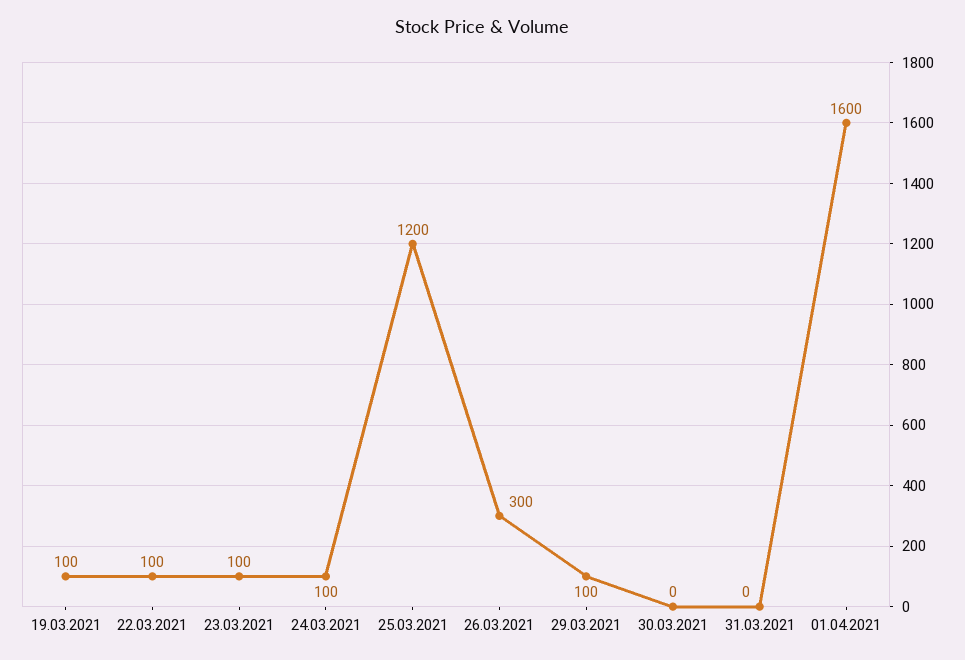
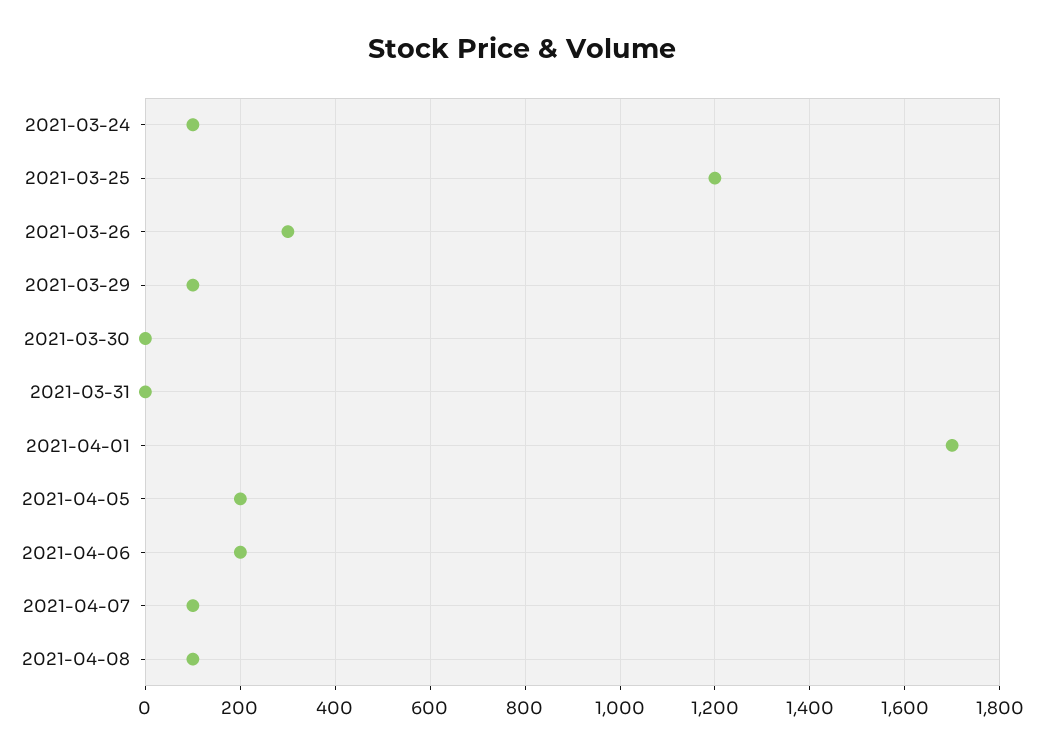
19.03.2021: 100 -> none
22.03.2021: 100 -> none
23.03.2021: 100 -> none
01.04.2021: 1600 -> 1700
2021-04-05: none -> 200
2021-04-06: none -> 200
2021-04-07: none -> 100
2021-04-08: none -> 100

